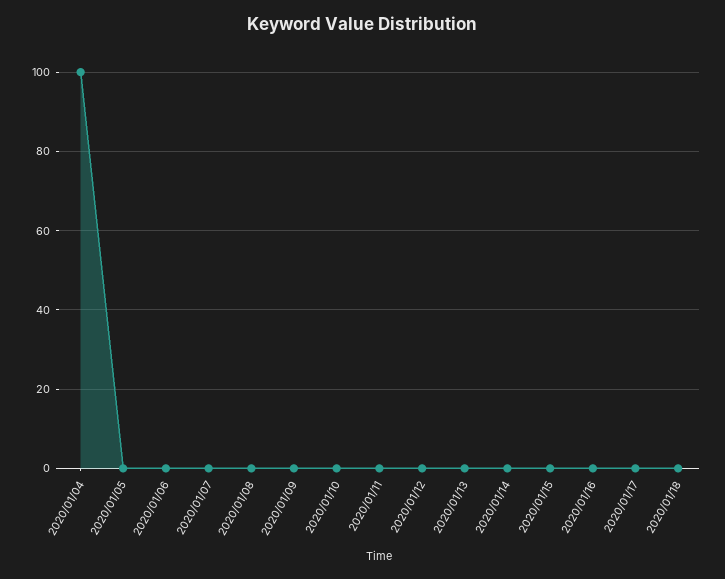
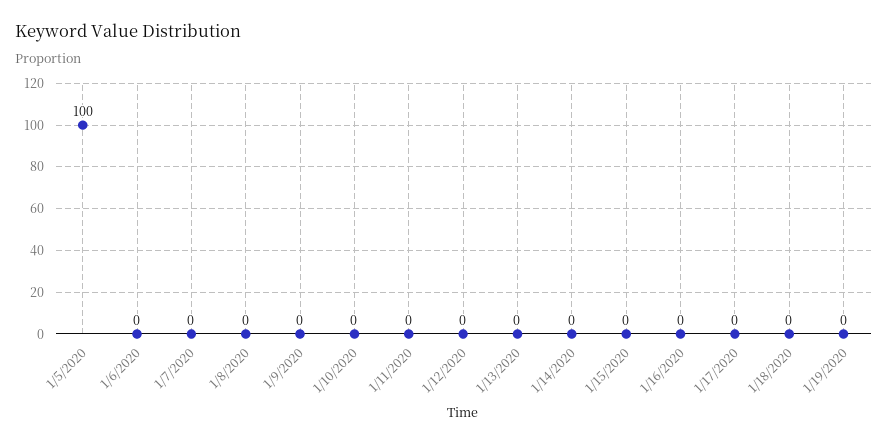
2020/01/04: 100 -> none
2020/01/05: 0 -> 100
1/19/2020: none -> 0

